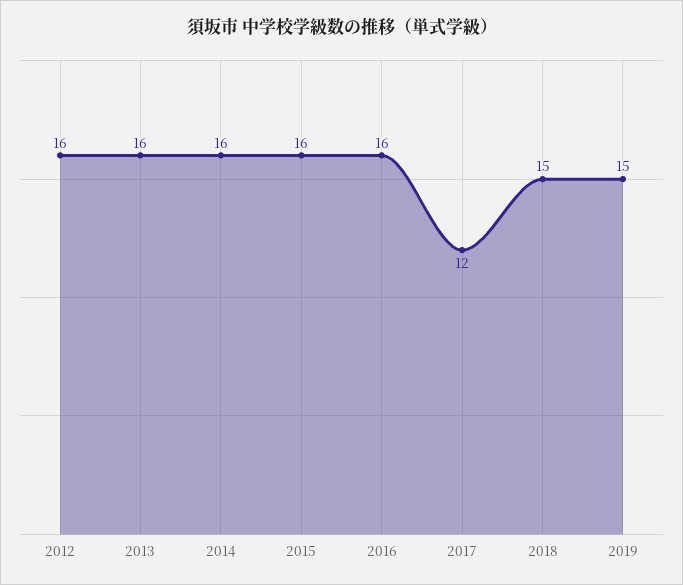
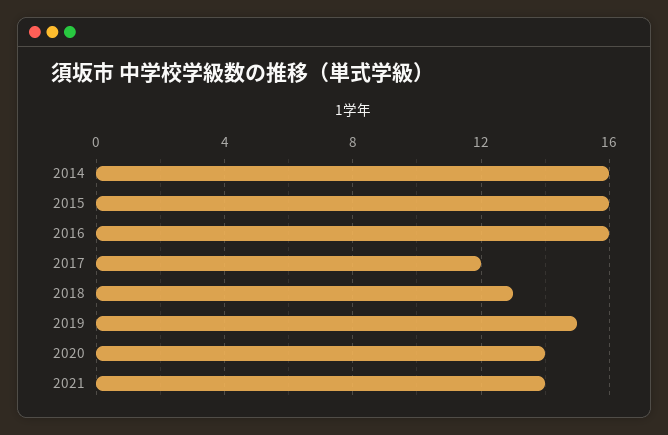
2012: 16 -> none
2013: 16 -> none
2018: 15 -> 13
2020: none -> 14
2021: none -> 14

